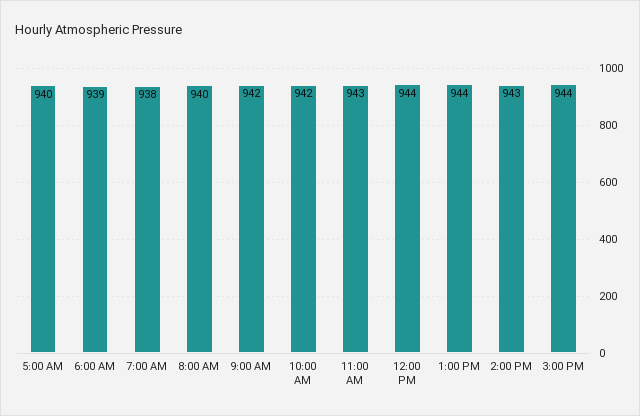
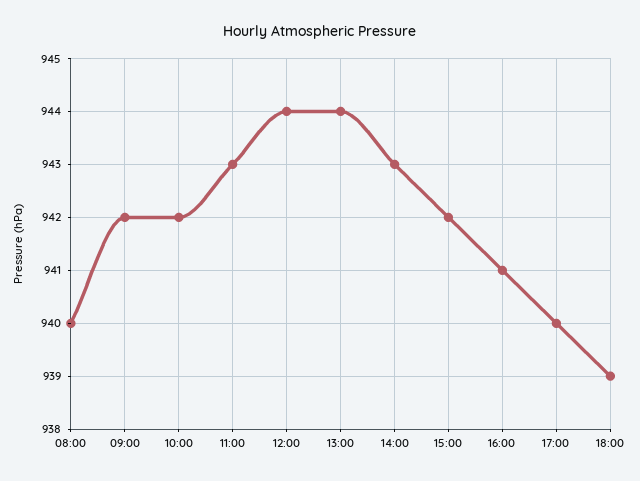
5:00 AM: 940 -> none
6:00 AM: 939 -> none
7:00 AM: 938 -> none
3:00 PM: 944 -> 942
16:00: none -> 941
17:00: none -> 940
18:00: none -> 939

